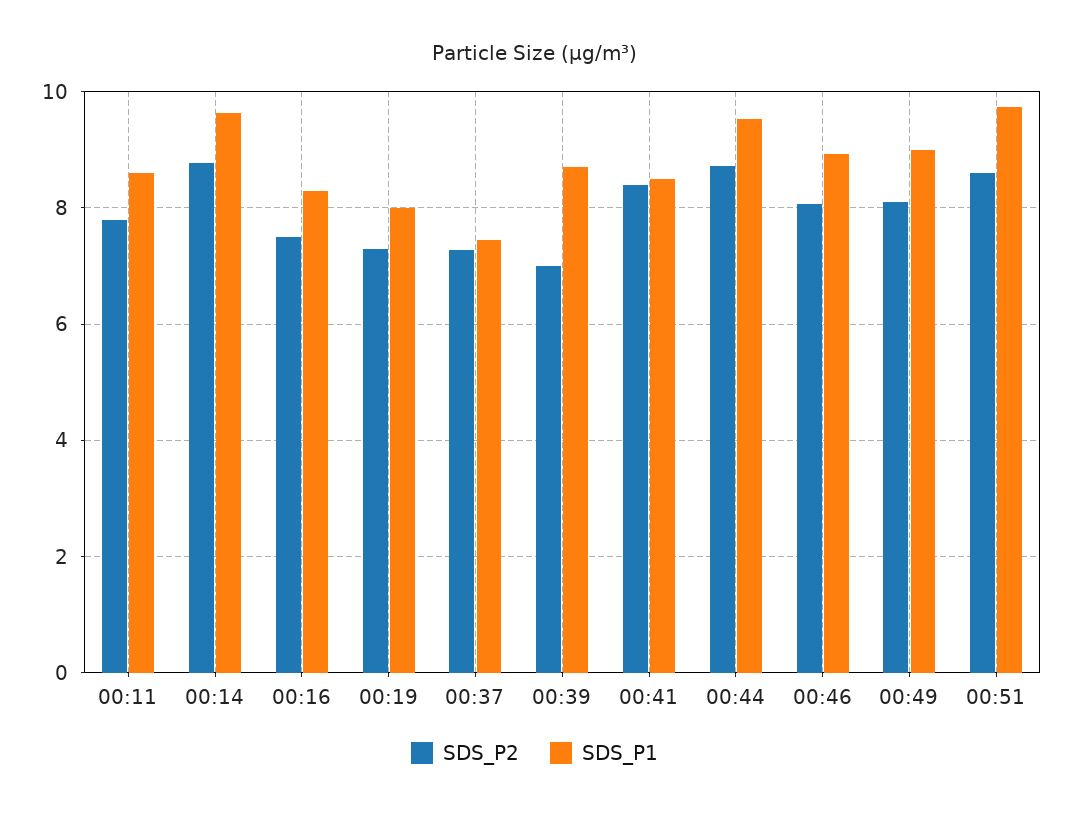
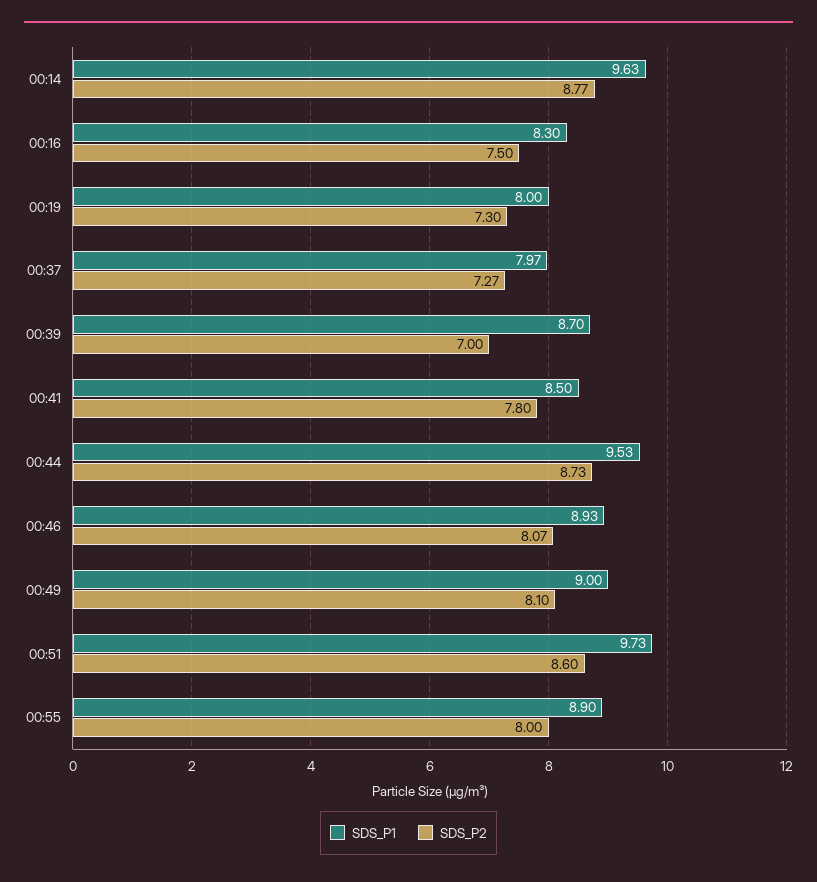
SDS_P2, 00:11: 7.8 -> none
SDS_P1, 00:11: 8.6 -> none
SDS_P1, 00:37: 7.4 -> 7.97
SDS_P2, 00:41: 8.4 -> 7.8
SDS_P1, 00:55: none -> 8.9
SDS_P2, 00:55: none -> 8

